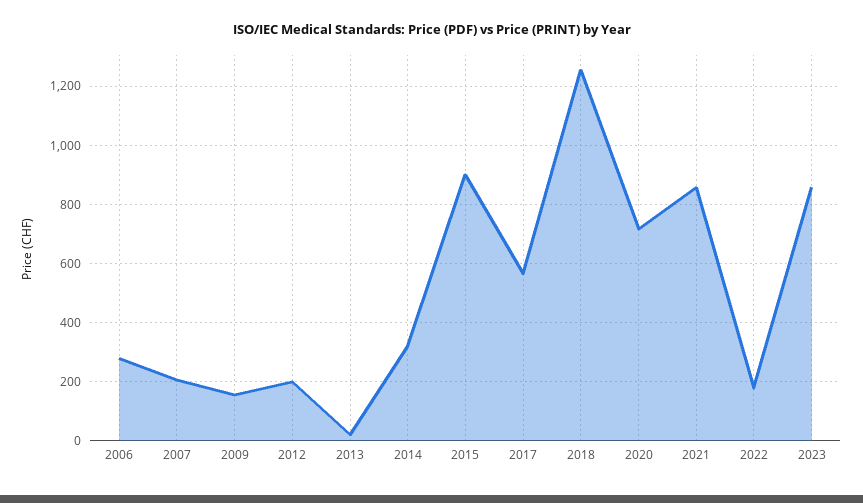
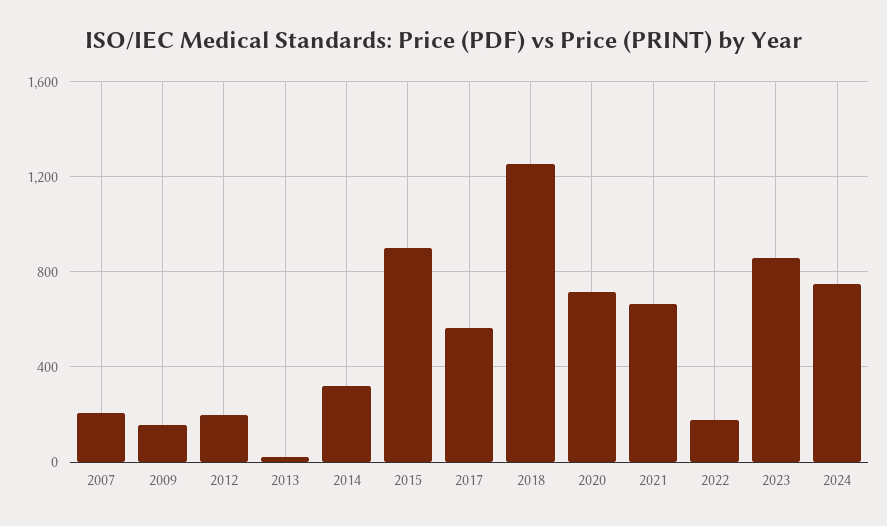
2006: 275 -> none
2021: 850 -> 650
2024: none -> 750

